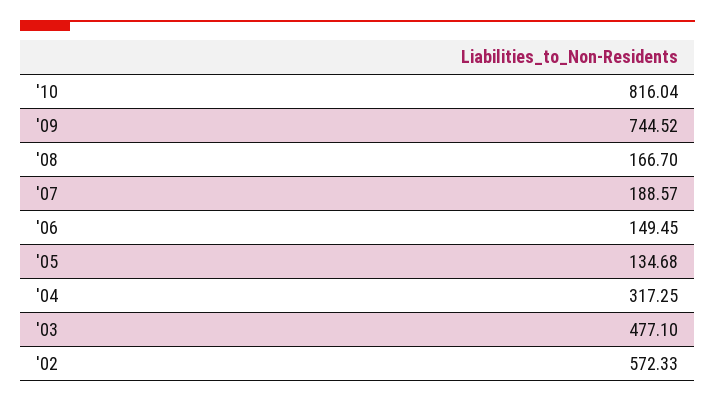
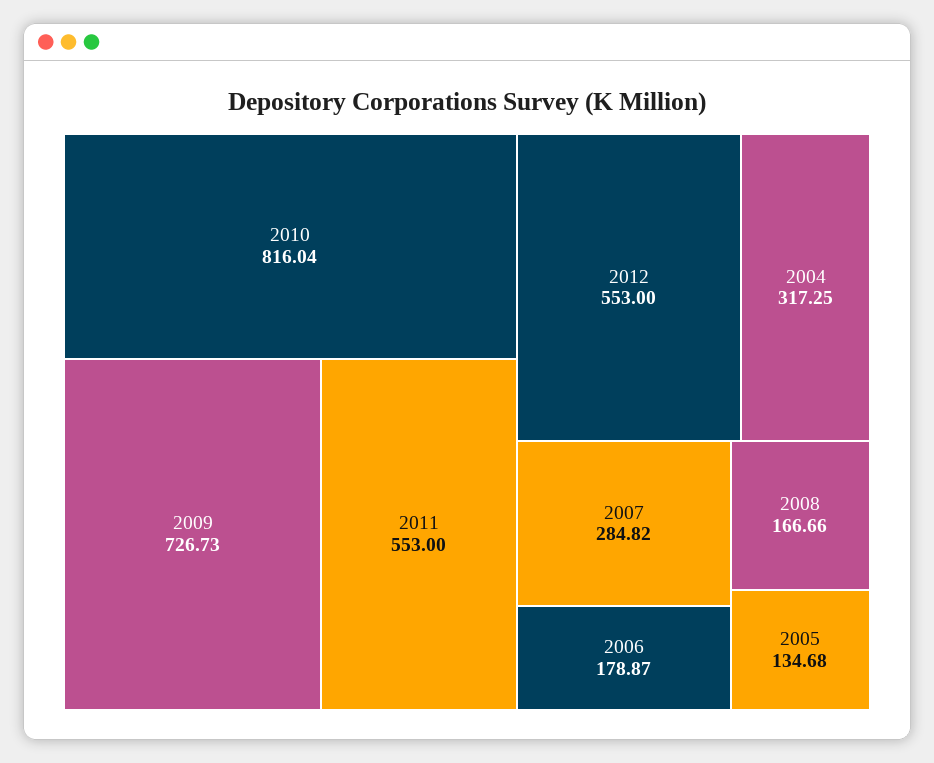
'09: 744.52 -> 726.73
'08: 166.7 -> 166.66
'07: 188.57 -> 284.82
'06: 149.45 -> 178.87
'03: 477.1 -> none
'02: 572.33 -> none
2011: none -> 553
2012: none -> 553

